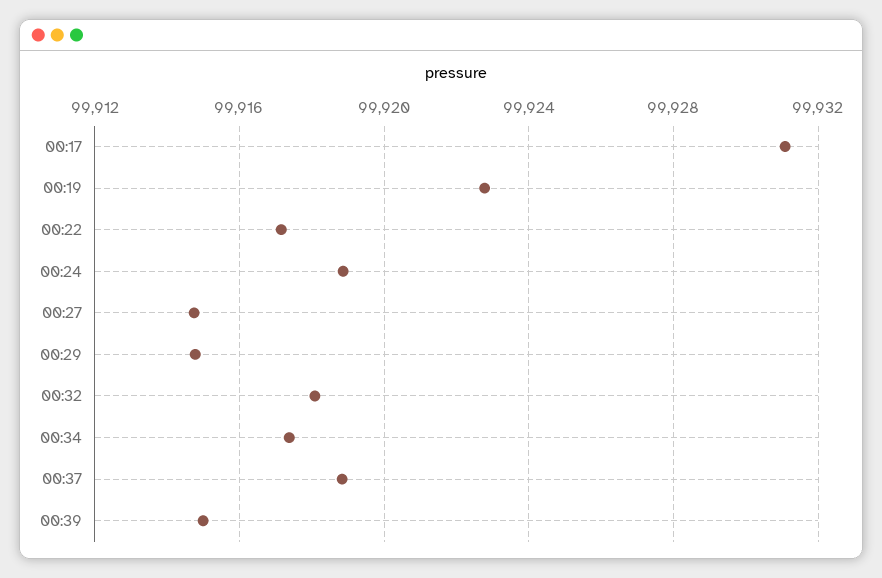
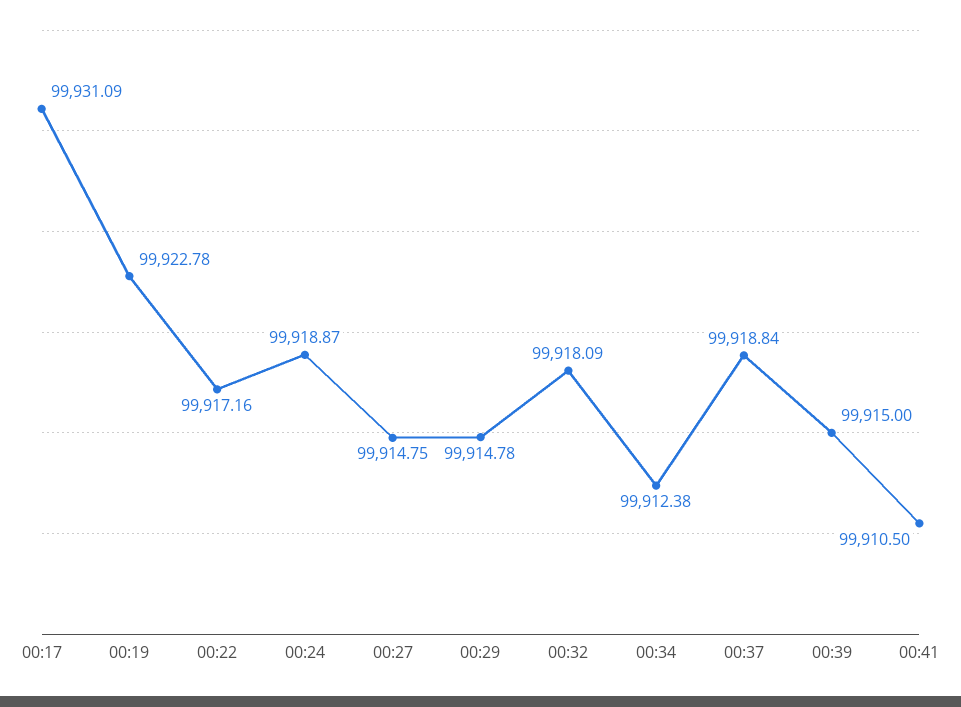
00:34: 99917.5 -> 99912.38
00:41: none -> 99910.5

